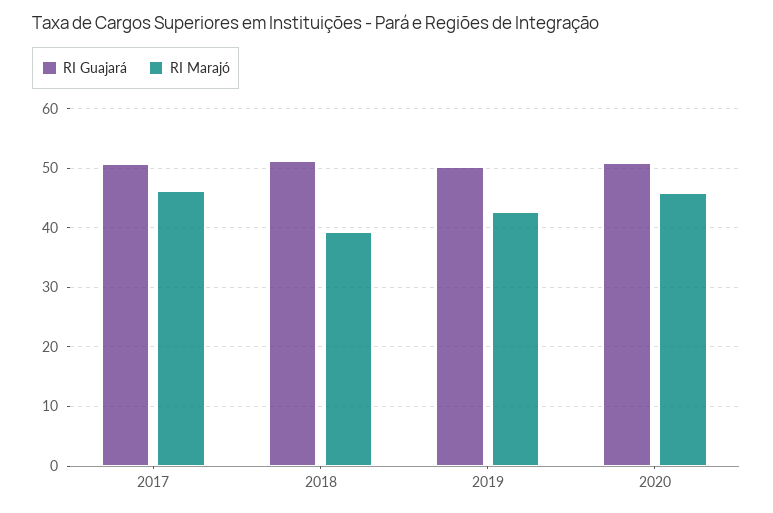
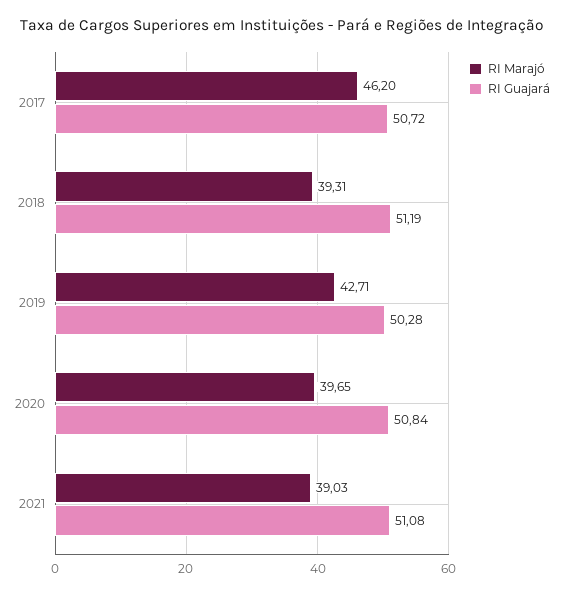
RI Marajó, 2020: 46 -> 39.65
RI Marajó, 2021: none -> 39.03
RI Guajará, 2021: none -> 51.08

